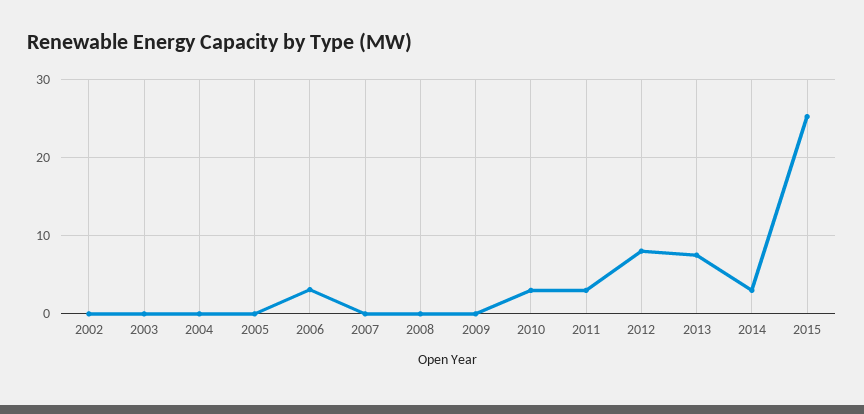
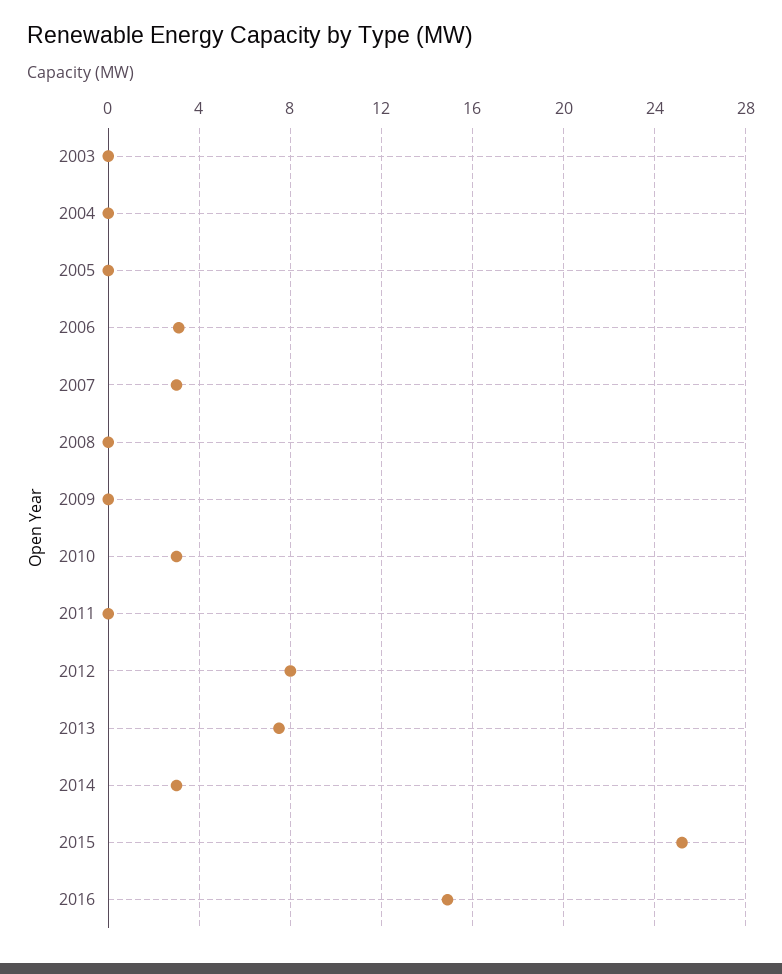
2002: 0 -> none
2007: 0 -> 3
2011: 3 -> 0
2016: none -> 15

